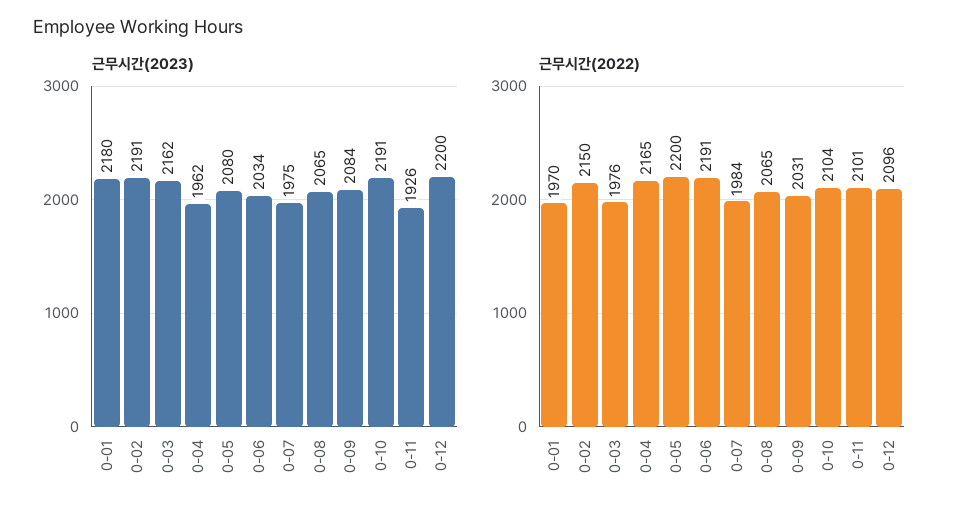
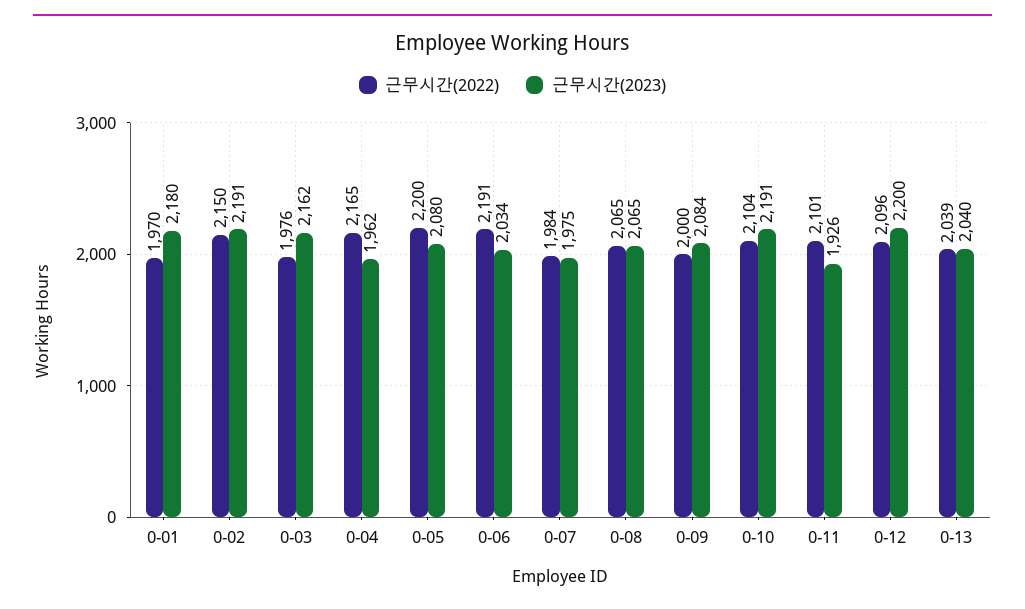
근무시간(2022), 0-09: 2031 -> 2000
근무시간(2022), 0-13: none -> 2039
근무시간(2023), 0-13: none -> 2040

